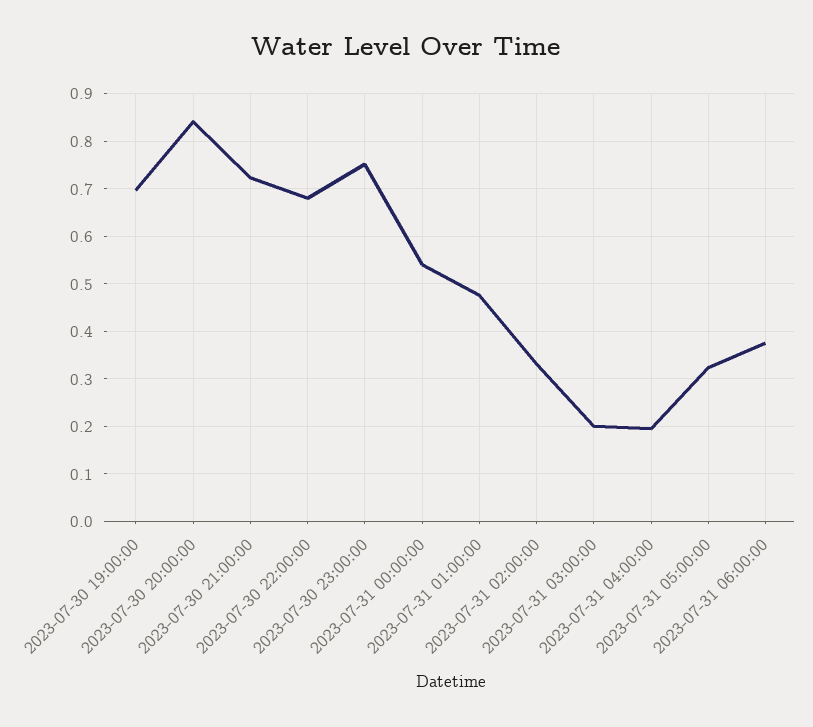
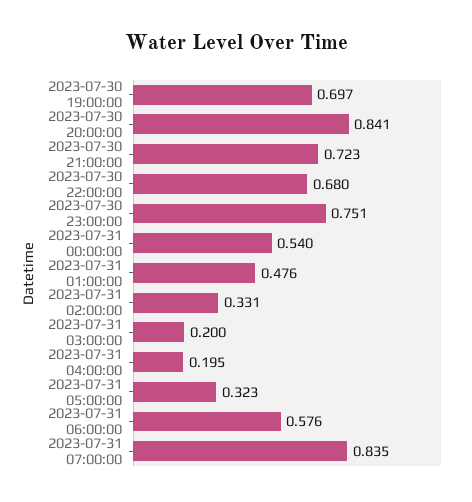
2023-07-31 06:00:00: 0.38 -> 0.576
2023-07-31 07:00:00: none -> 0.835

